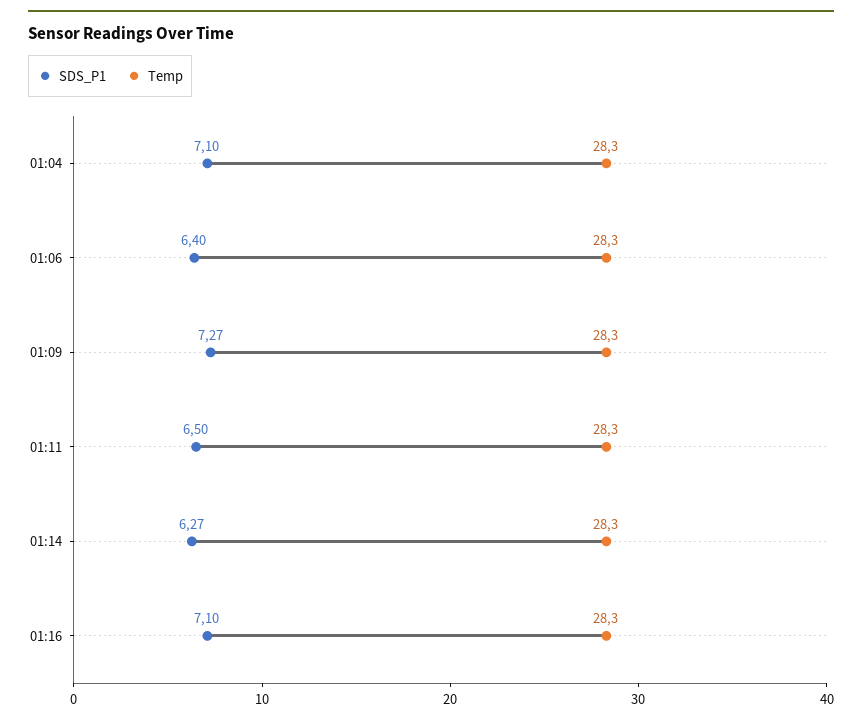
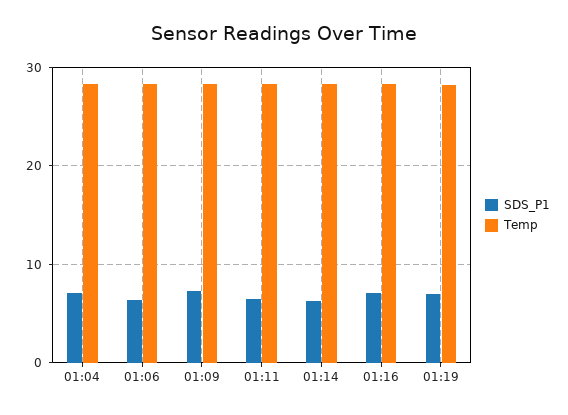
SDS_P1, 01:19: none -> 7
Temp, 01:19: none -> 28

